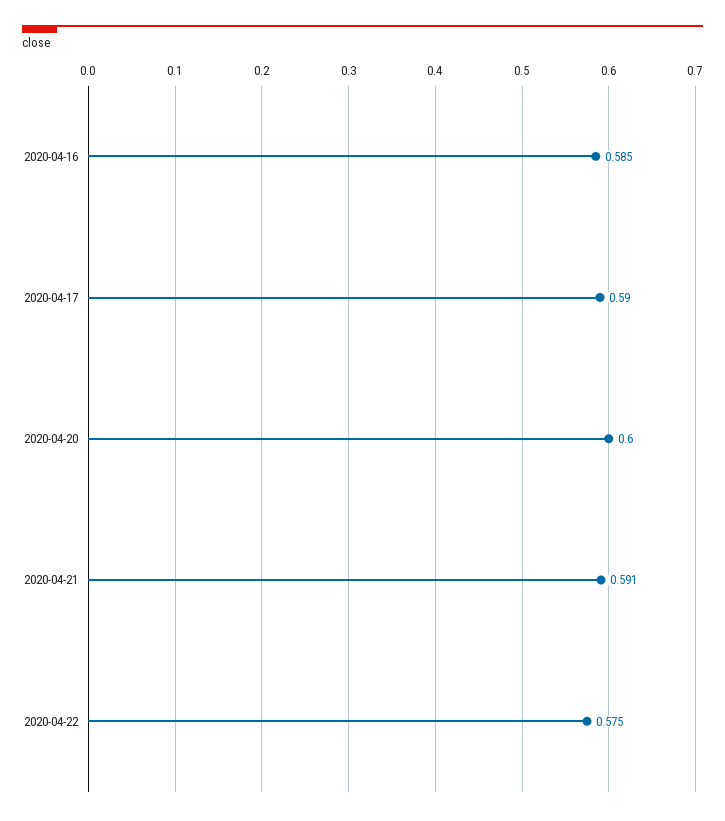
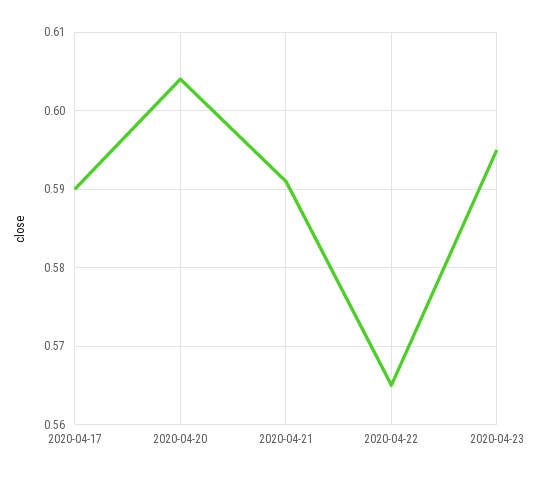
2020-04-16: 0.585 -> none
2020-04-20: 0.6 -> 0.604
2020-04-22: 0.575 -> 0.565
2020-04-23: none -> 0.595

